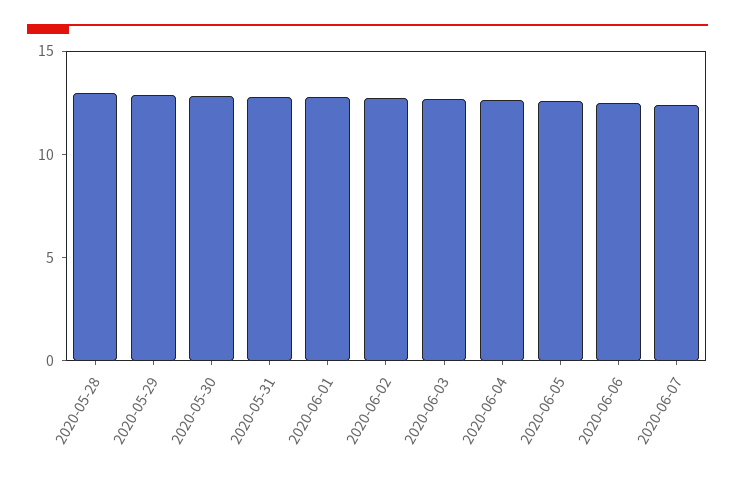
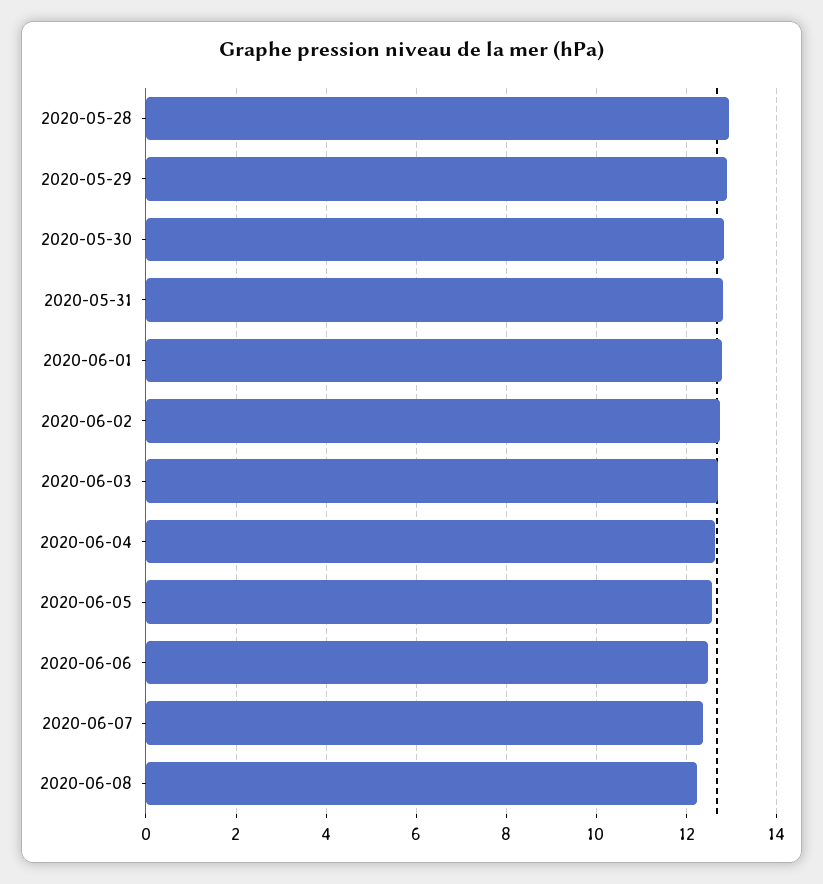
2020-06-08: none -> 12.2

